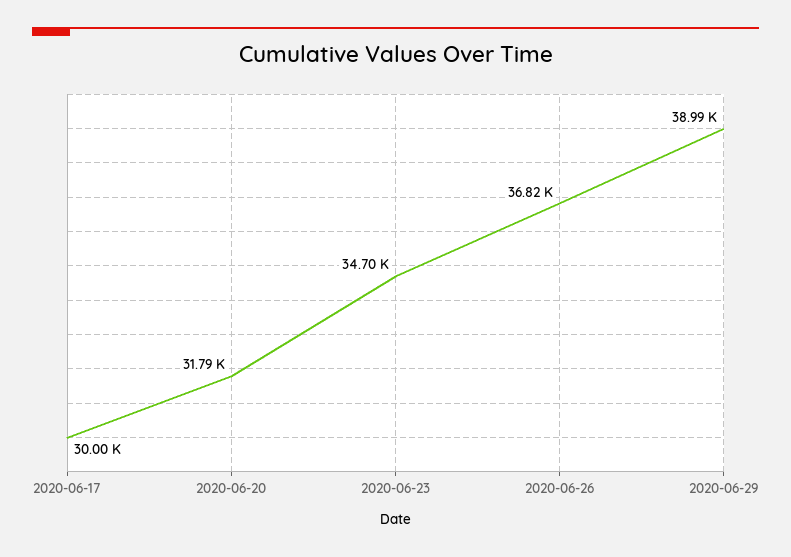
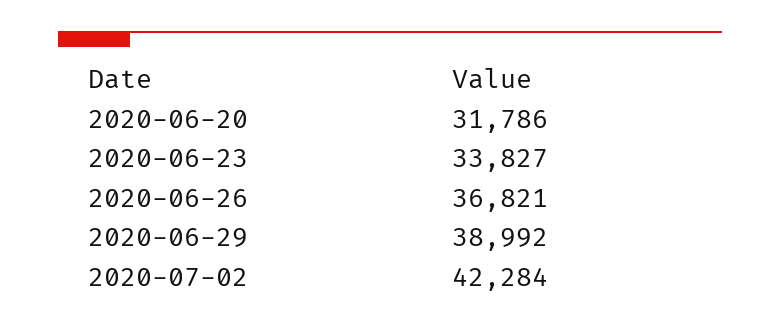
2020-06-17: 30000 -> none
2020-06-23: 34700 -> 33827
2020-07-02: none -> 42284

